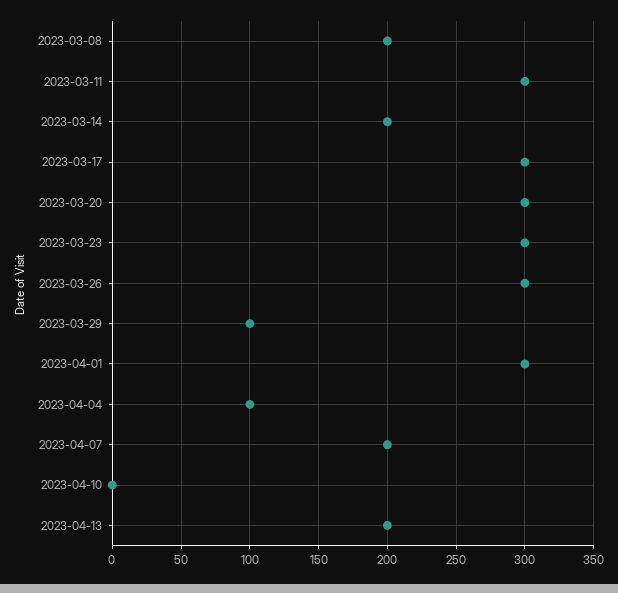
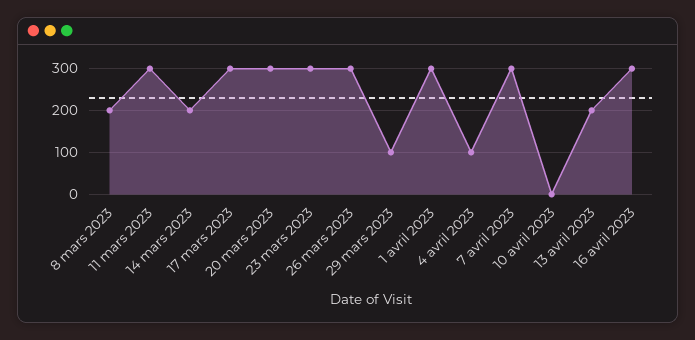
2023-04-07: 200 -> 300
16 avril 2023: none -> 300

